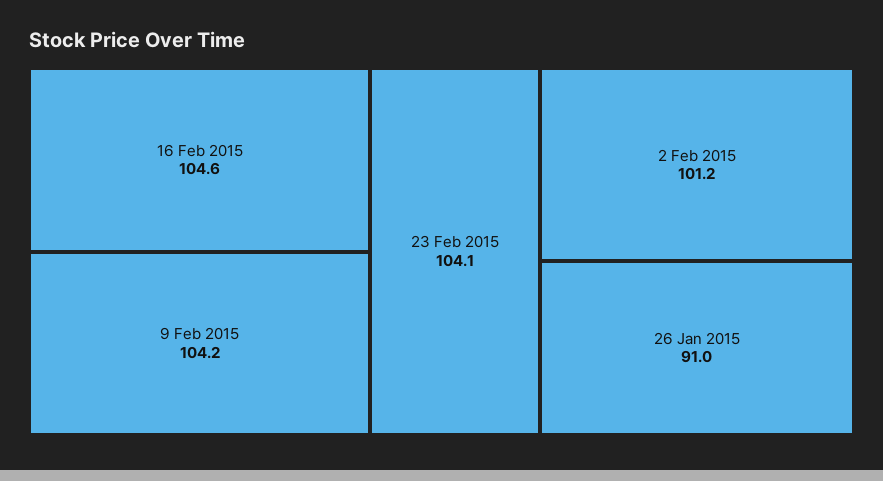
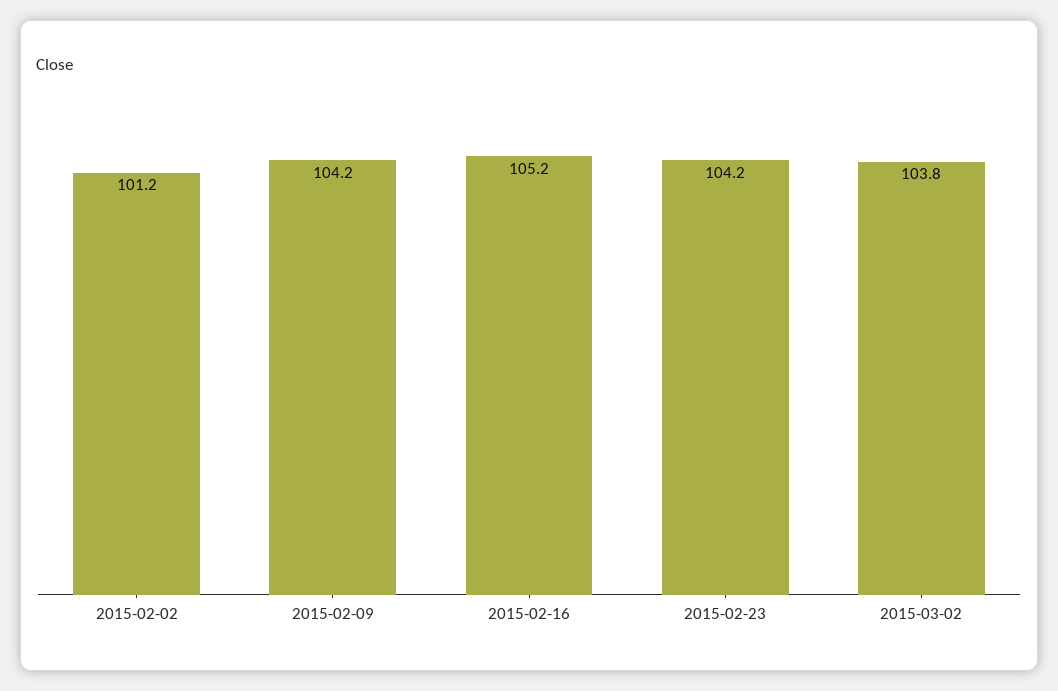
16 Feb 2015: 104.6 -> 105.2
23 Feb 2015: 104.1 -> 104.2
26 Jan 2015: 91 -> none
2015-03-02: none -> 103.8

